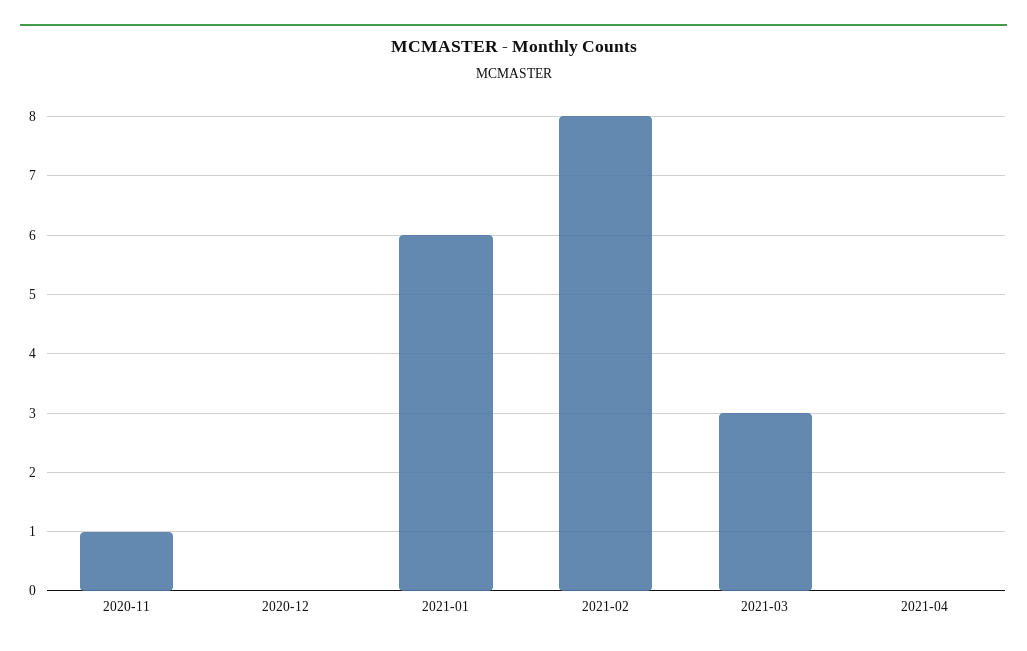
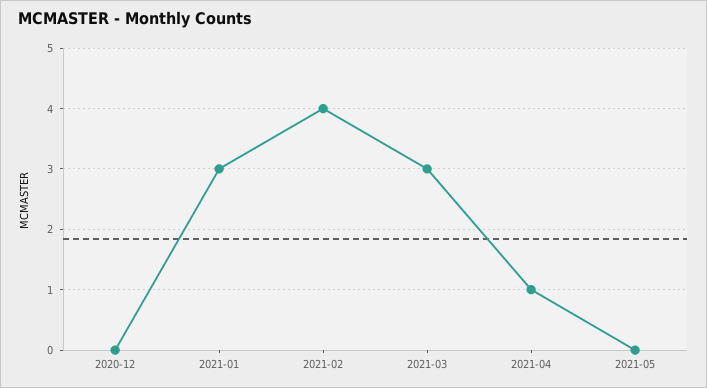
2020-11: 1 -> none
2021-01: 6 -> 3
2021-02: 8 -> 4
2021-04: 0 -> 1
2021-05: none -> 0

